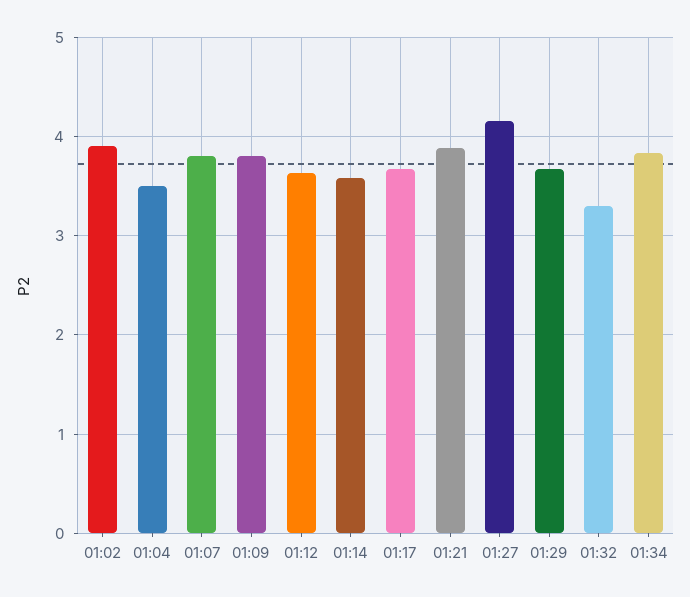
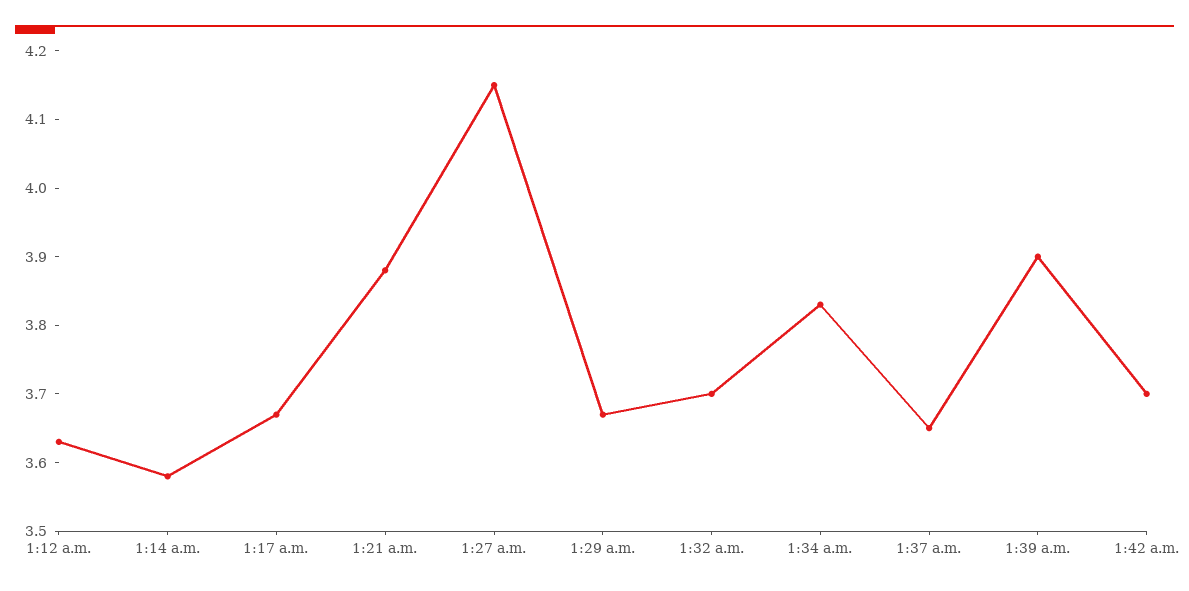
01:02: 3.9 -> none
01:04: 3.5 -> none
01:07: 3.8 -> none
01:09: 3.8 -> none
01:32: 3.3 -> 3.7
1:37 a.m.: none -> 3.65
1:39 a.m.: none -> 3.9
1:42 a.m.: none -> 3.7

